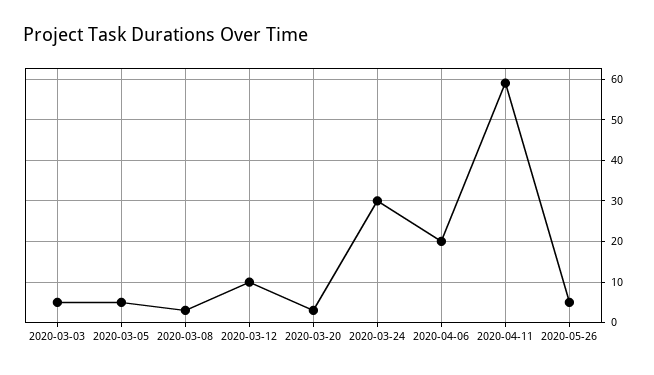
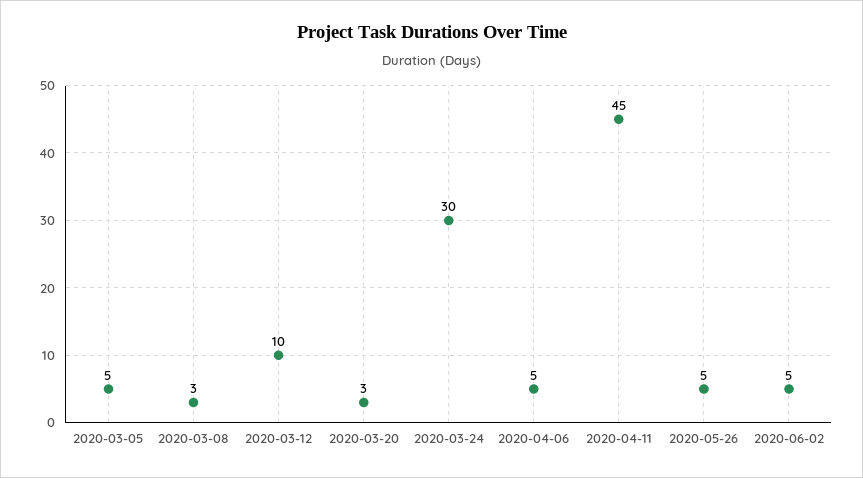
2020-03-03: 5 -> none
2020-04-06: 20 -> 5
2020-04-11: 60 -> 45
2020-06-02: none -> 5

